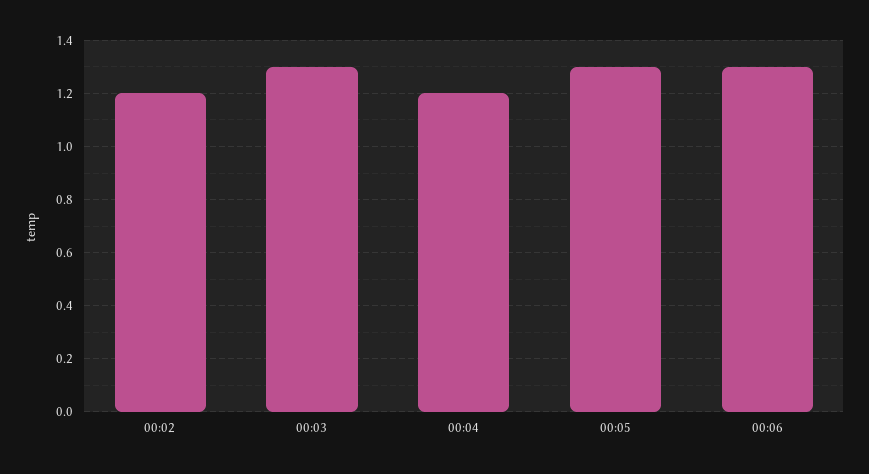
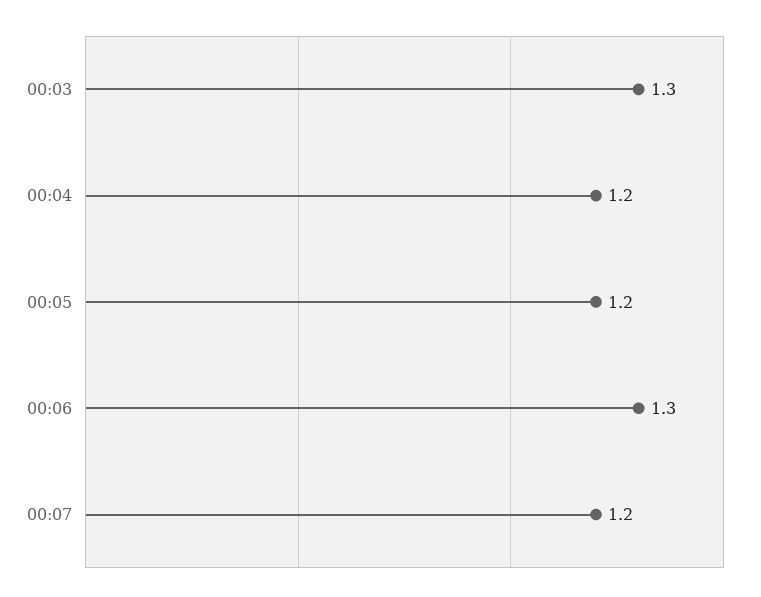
00:02: 1.2 -> none
00:05: 1.3 -> 1.2
00:07: none -> 1.2

